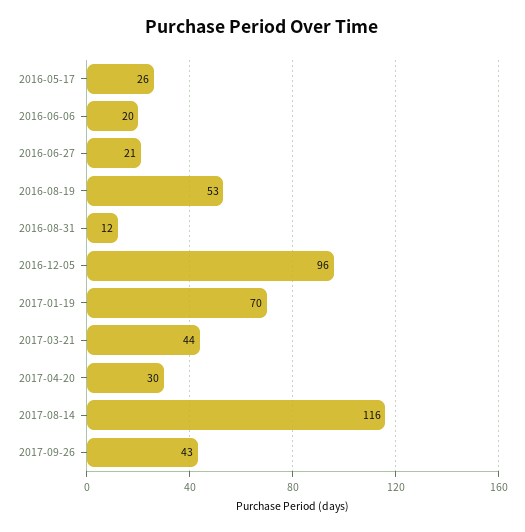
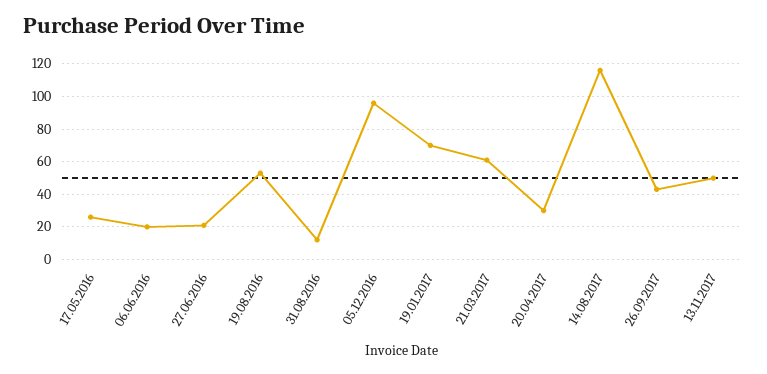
2017-03-21: 44 -> 60
13.11.2017: none -> 50

